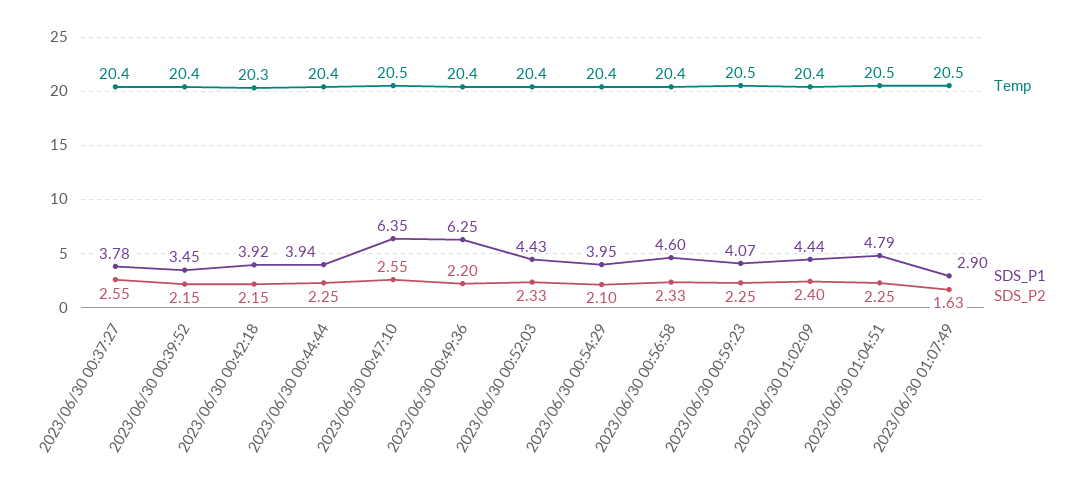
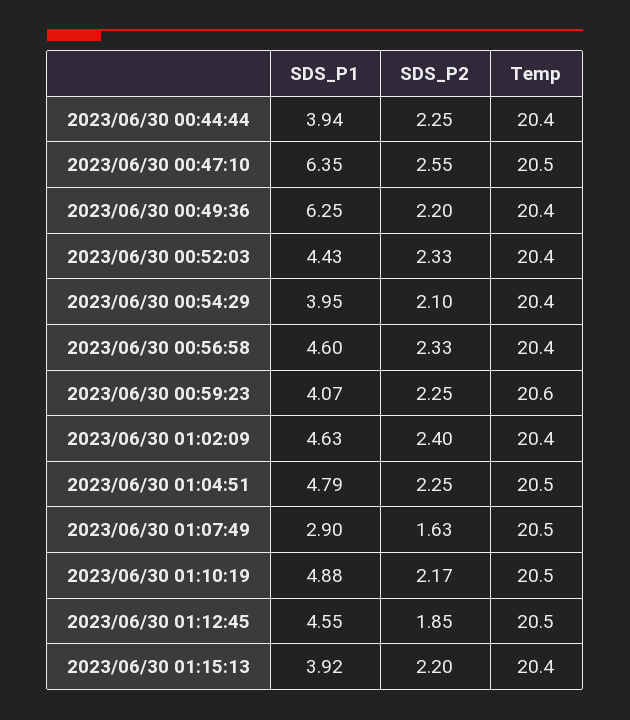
Temp, 2023/06/30 00:37:27: 20.4 -> none
SDS_P1, 2023/06/30 00:37:27: 3.78 -> none
SDS_P2, 2023/06/30 00:37:27: 2.55 -> none
Temp, 2023/06/30 00:39:52: 20.4 -> none
SDS_P1, 2023/06/30 00:39:52: 3.45 -> none
SDS_P2, 2023/06/30 00:39:52: 2.15 -> none
Temp, 2023/06/30 00:42:18: 20.3 -> none
SDS_P1, 2023/06/30 00:42:18: 3.92 -> none
SDS_P2, 2023/06/30 00:42:18: 2.15 -> none
Temp, 2023/06/30 00:59:23: 20.5 -> 20.6
SDS_P1, 2023/06/30 01:02:09: 4.44 -> 4.63
SDS_P1, 2023/06/30 01:10:19: none -> 4.88
SDS_P2, 2023/06/30 01:10:19: none -> 2.17
Temp, 2023/06/30 01:10:19: none -> 20.5
SDS_P1, 2023/06/30 01:12:45: none -> 4.55
SDS_P2, 2023/06/30 01:12:45: none -> 1.85
Temp, 2023/06/30 01:12:45: none -> 20.5
SDS_P1, 2023/06/30 01:15:13: none -> 3.92
SDS_P2, 2023/06/30 01:15:13: none -> 2.2
Temp, 2023/06/30 01:15:13: none -> 20.4

